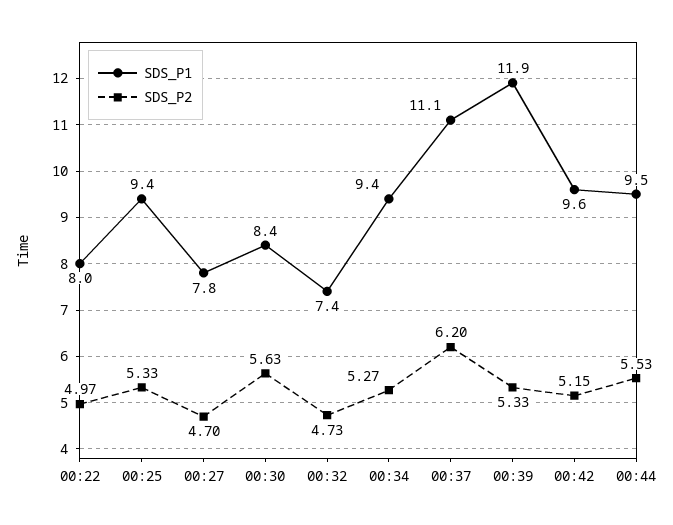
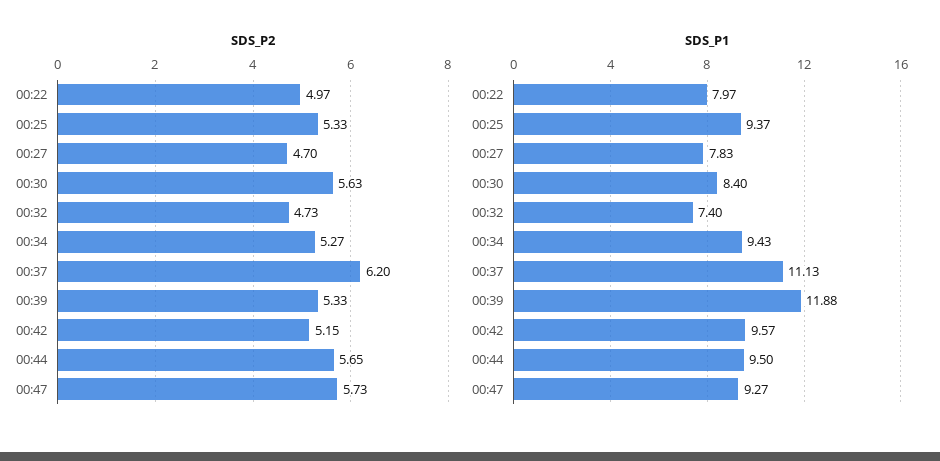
SDS_P2, 00:44: 5.53 -> 5.65
SDS_P2, 00:47: none -> 5.73
SDS_P1, 00:47: none -> 9.27

